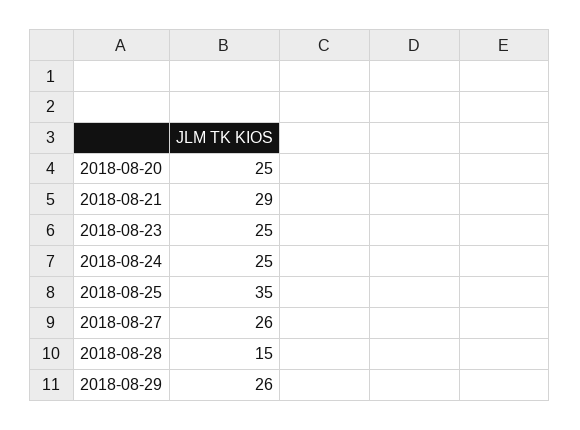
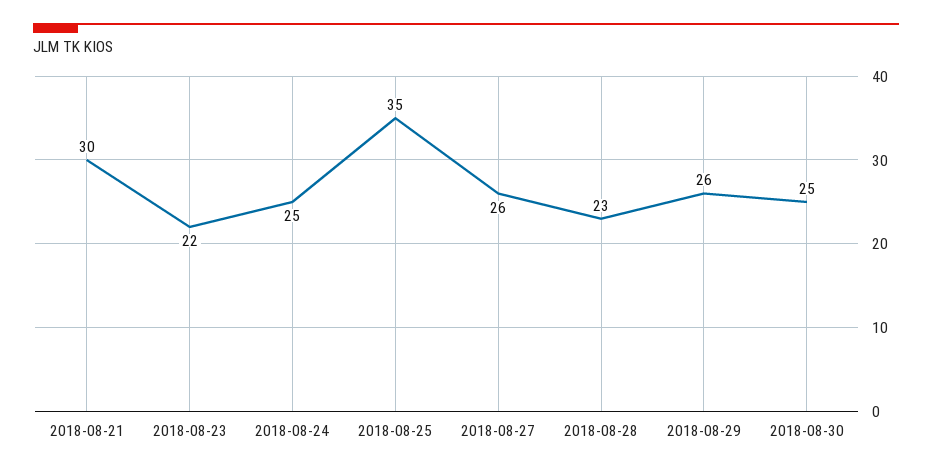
2018-08-20: 25 -> none
2018-08-21: 29 -> 30
2018-08-23: 25 -> 22
2018-08-28: 15 -> 23
2018-08-30: none -> 25

